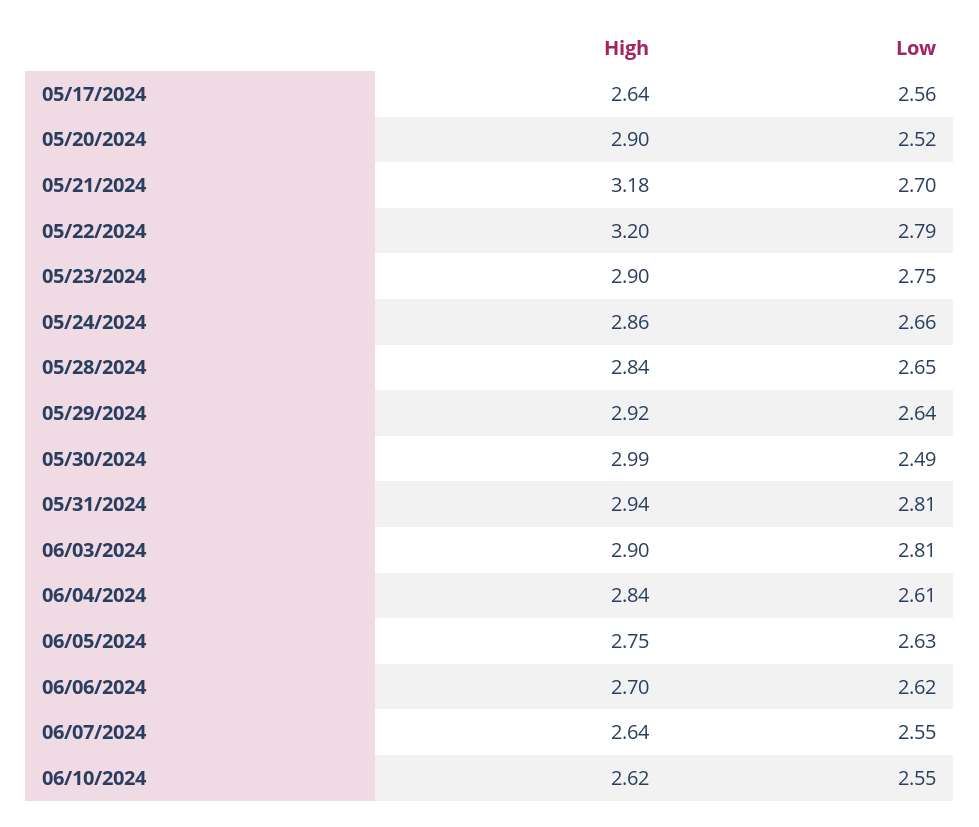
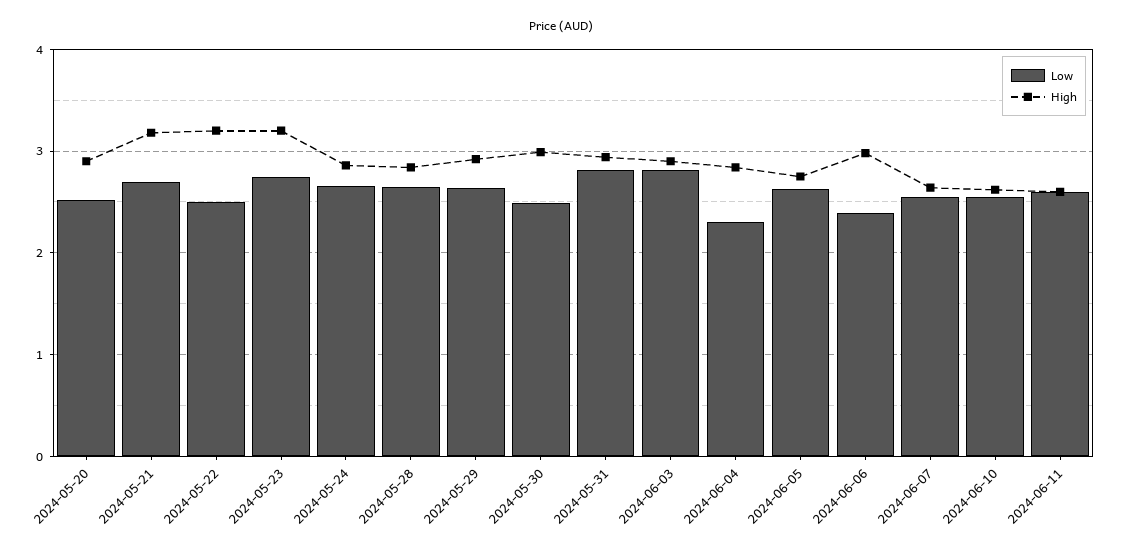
High, 05/17/2024: 2.64 -> none
Low, 05/17/2024: 2.56 -> none
Low, 05/22/2024: 2.79 -> 2.5
High, 05/23/2024: 2.9 -> 3.2
Low, 06/04/2024: 2.61 -> 2.3
High, 06/06/2024: 2.7 -> 3
Low, 06/06/2024: 2.62 -> 2.4
Low, 2024-06-11: none -> 2.6
High, 2024-06-11: none -> 2.6

